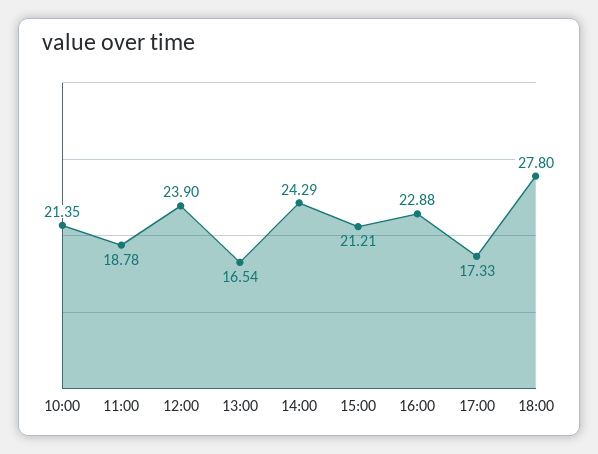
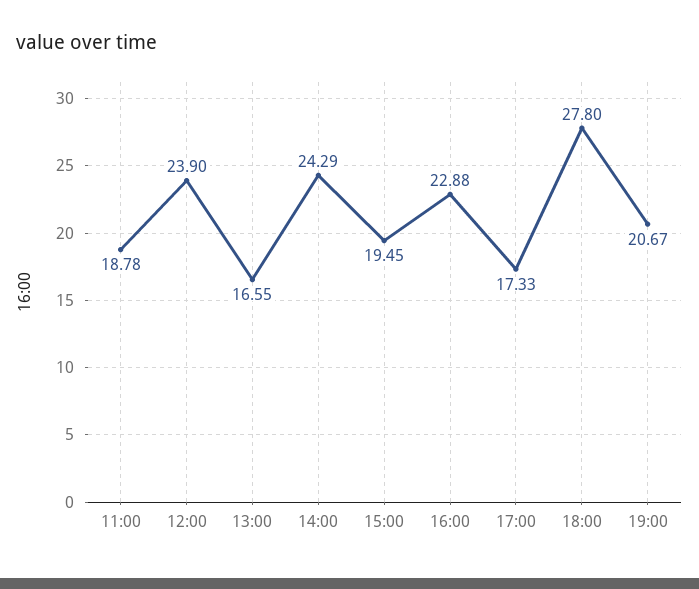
10:00: 21.35 -> none
13:00: 16.54 -> 16.55
15:00: 21.21 -> 19.45
19:00: none -> 20.67

